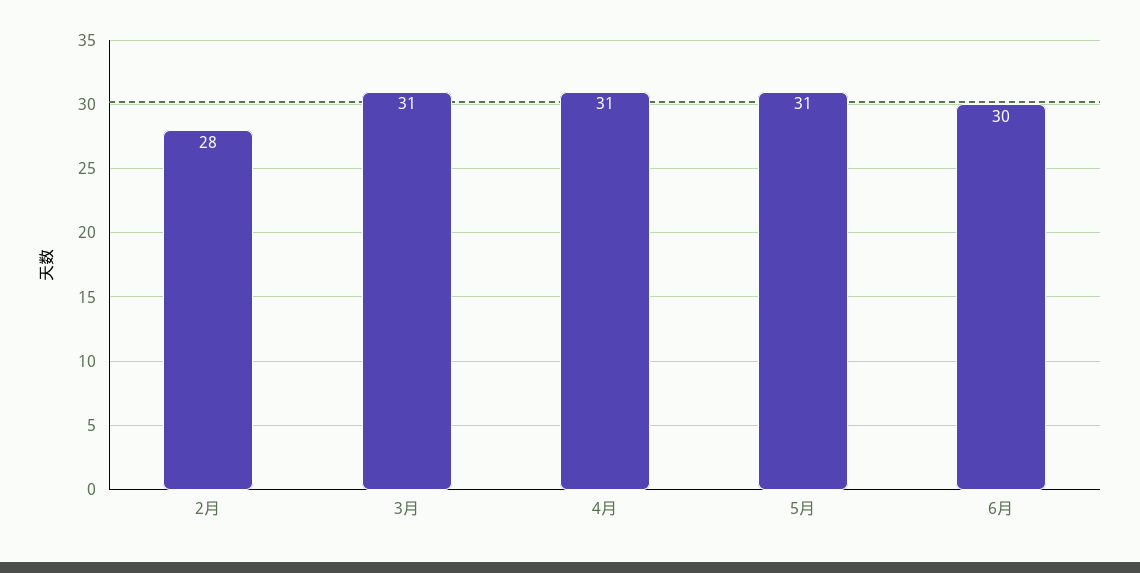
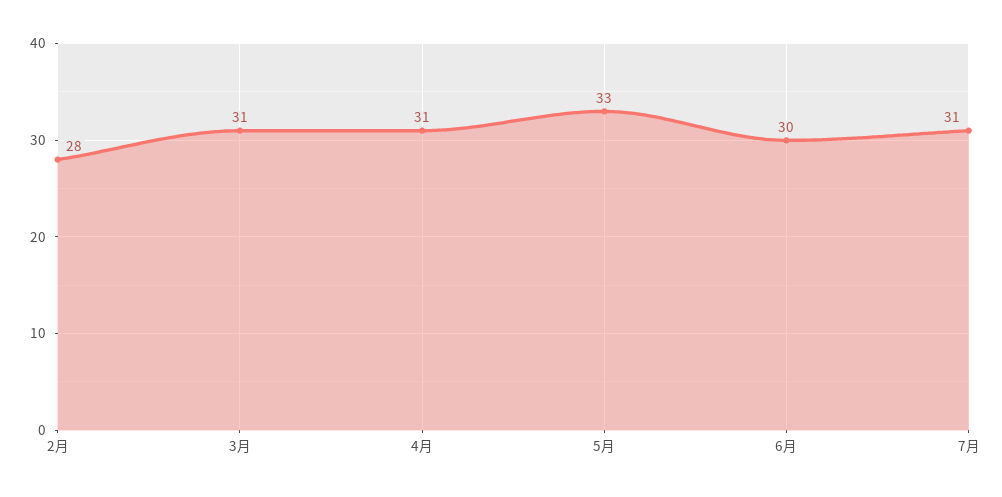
5月: 31 -> 33
7月: none -> 31

